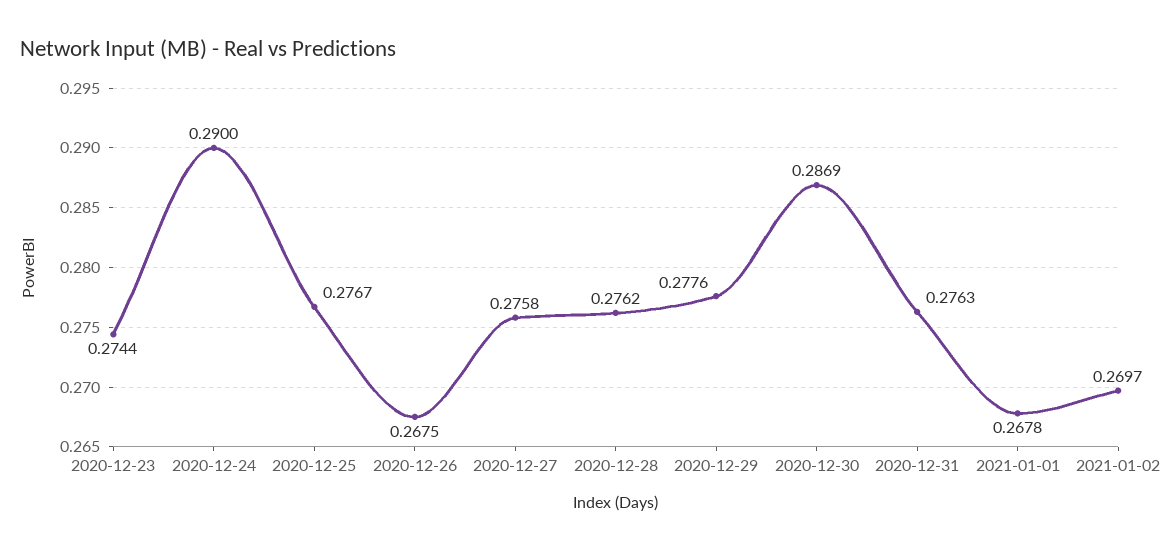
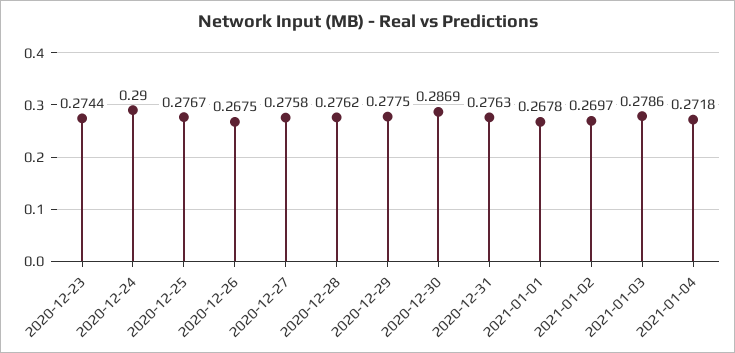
2020-12-29: 0.2776 -> 0.2775
2021-01-03: none -> 0.2786
2021-01-04: none -> 0.2718

